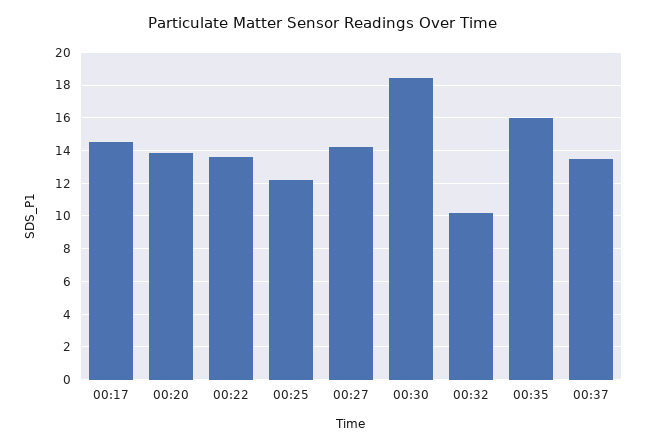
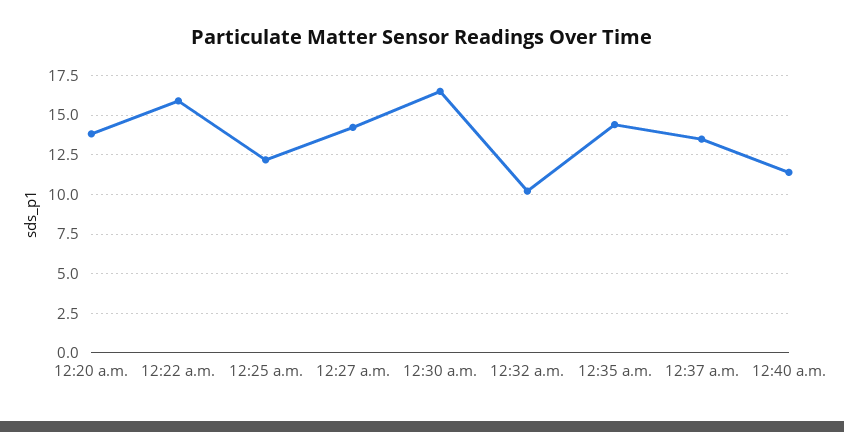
00:17: 14.5 -> none
00:22: 13.5 -> 16
00:30: 18.5 -> 16.5
00:35: 16 -> 14.5
12:40 a.m.: none -> 11.5

